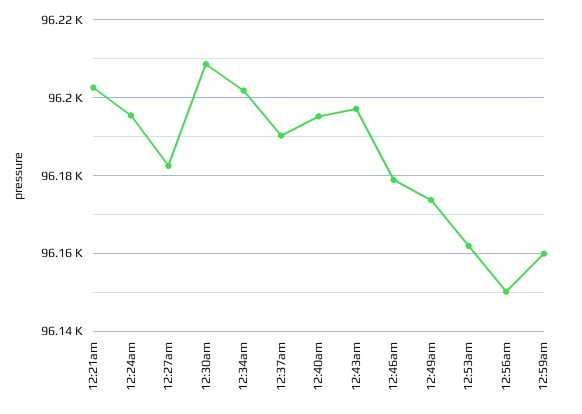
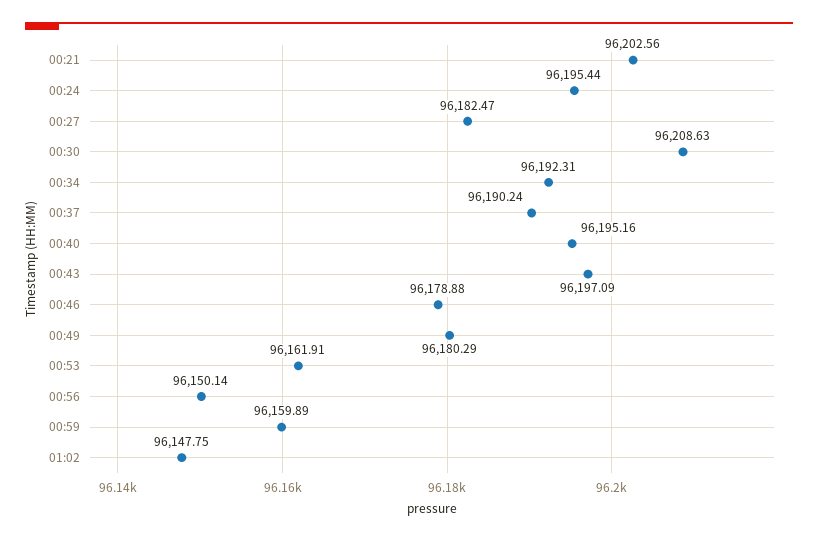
12:34am: 96202 -> 96192.31
12:49am: 96174 -> 96180.29
01:02: none -> 96147.75

